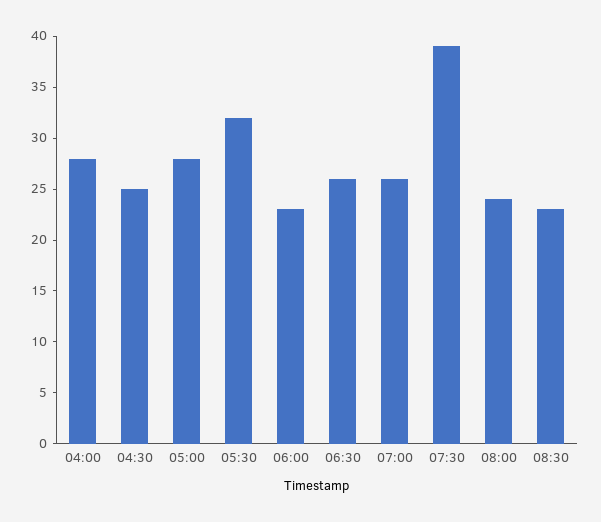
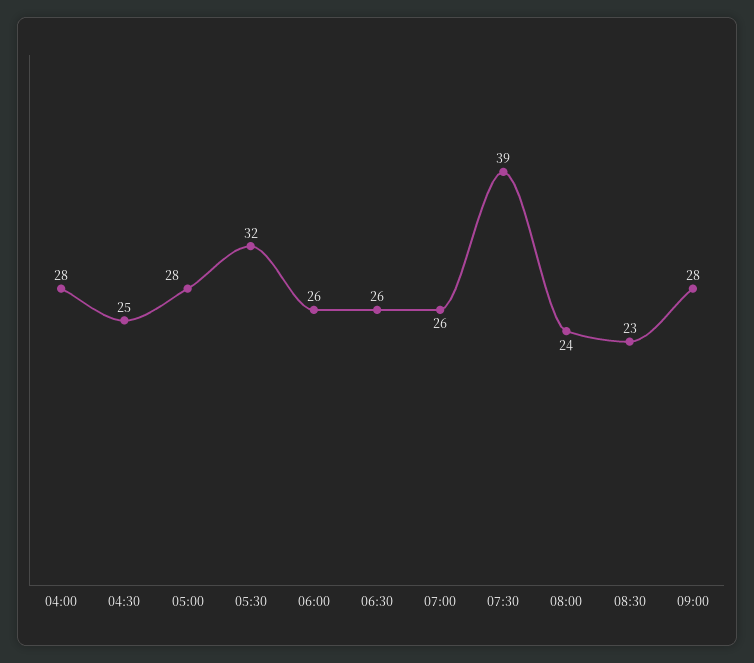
06:00: 23 -> 26
09:00: none -> 28

